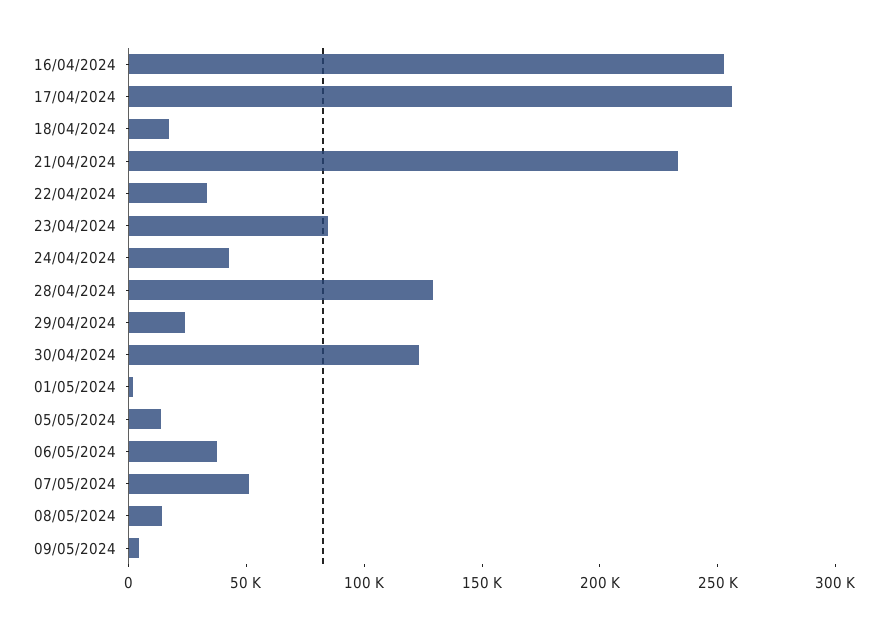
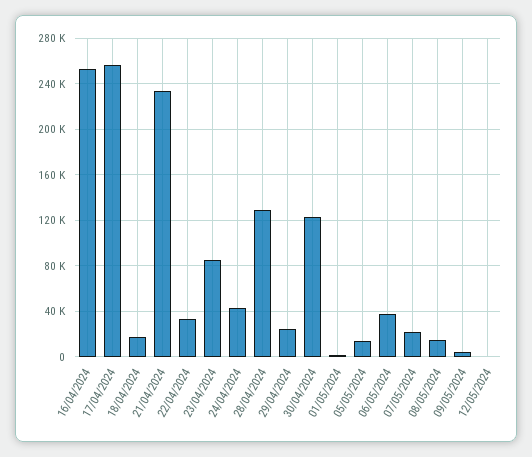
07/05/2024: 50000 -> 20000
12/05/2024: none -> 0

